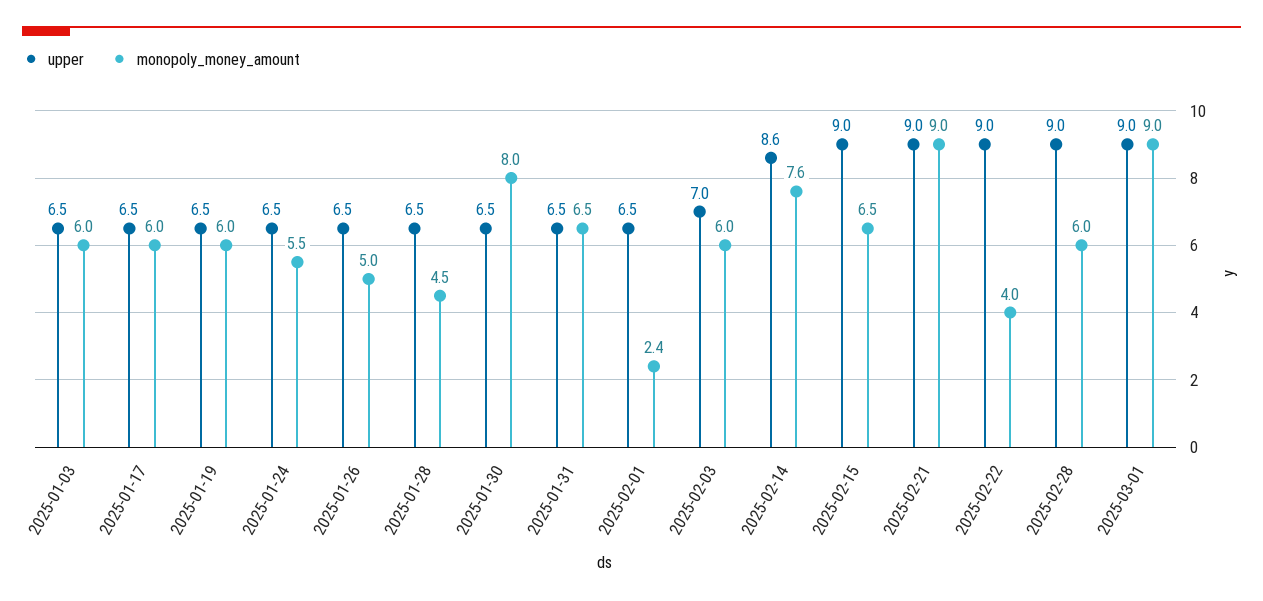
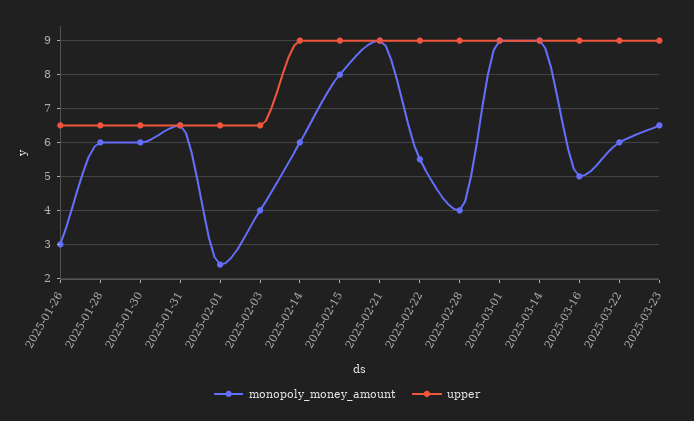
upper, 2025-01-03: 6.5 -> none
monopoly_money_amount, 2025-01-03: 6 -> none
upper, 2025-01-17: 6.5 -> none
monopoly_money_amount, 2025-01-17: 6 -> none
upper, 2025-01-19: 6.5 -> none
monopoly_money_amount, 2025-01-19: 6 -> none
upper, 2025-01-24: 6.5 -> none
monopoly_money_amount, 2025-01-24: 5.5 -> none
monopoly_money_amount, 2025-01-26: 5 -> 3
monopoly_money_amount, 2025-01-28: 4.5 -> 6
monopoly_money_amount, 2025-01-30: 8 -> 6
upper, 2025-02-03: 7 -> 6.5
monopoly_money_amount, 2025-02-03: 6 -> 4
upper, 2025-02-14: 8.6 -> 9
monopoly_money_amount, 2025-02-14: 7.6 -> 6
monopoly_money_amount, 2025-02-15: 6.5 -> 8
monopoly_money_amount, 2025-02-22: 4 -> 5.5
monopoly_money_amount, 2025-02-28: 6 -> 4
monopoly_money_amount, 2025-03-14: none -> 9
upper, 2025-03-14: none -> 9
monopoly_money_amount, 2025-03-16: none -> 5
upper, 2025-03-16: none -> 9
monopoly_money_amount, 2025-03-22: none -> 6
upper, 2025-03-22: none -> 9
monopoly_money_amount, 2025-03-23: none -> 6.5
upper, 2025-03-23: none -> 9

